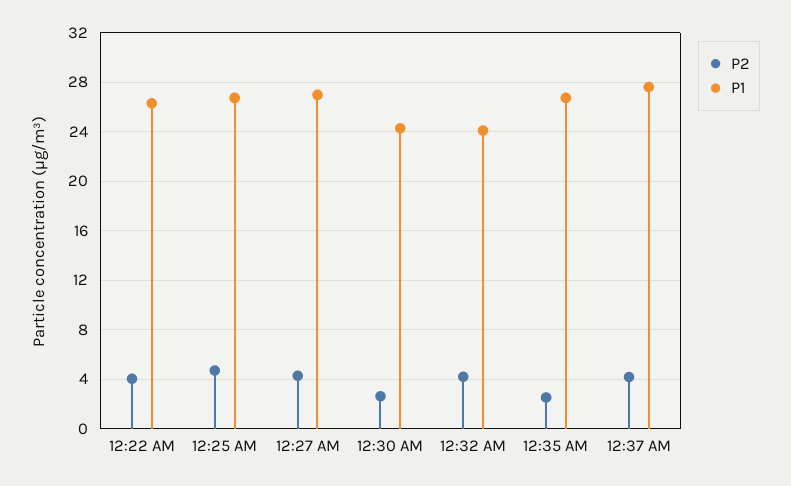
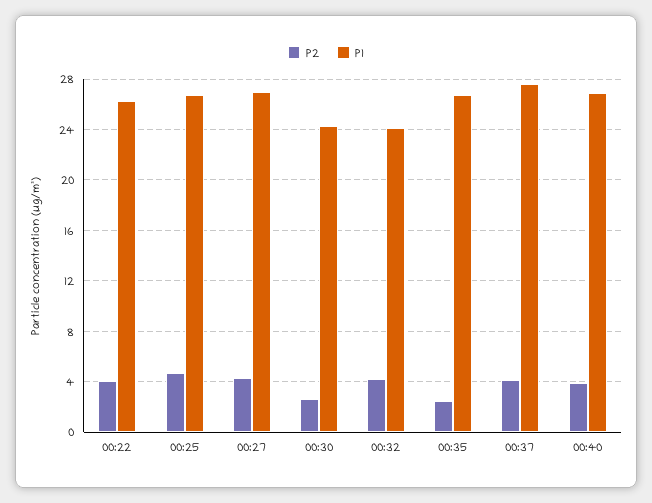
P2, 00:40: none -> 4
P1, 00:40: none -> 27

